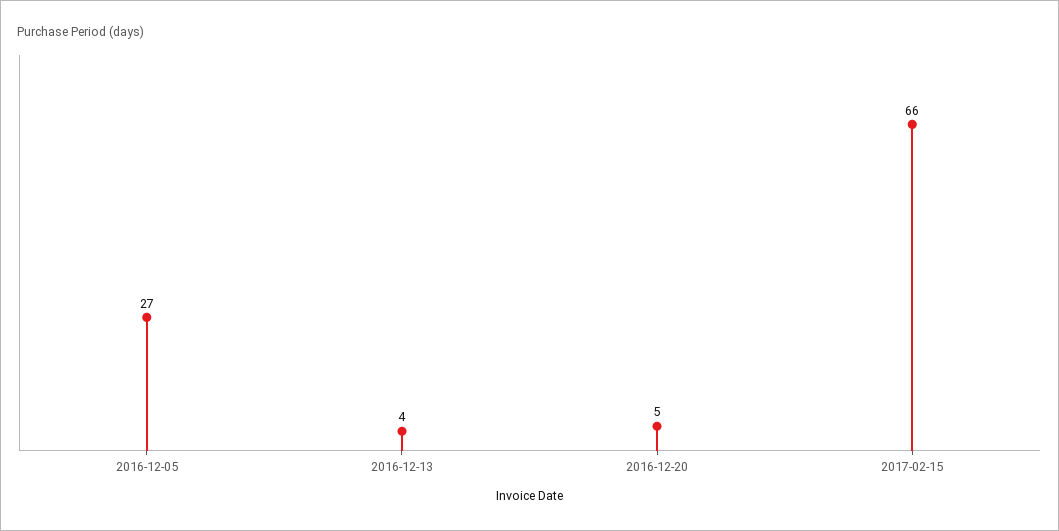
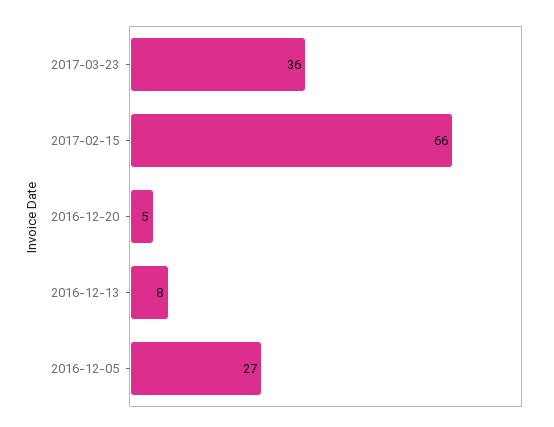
2016-12-13: 4 -> 8
2017-03-23: none -> 36

